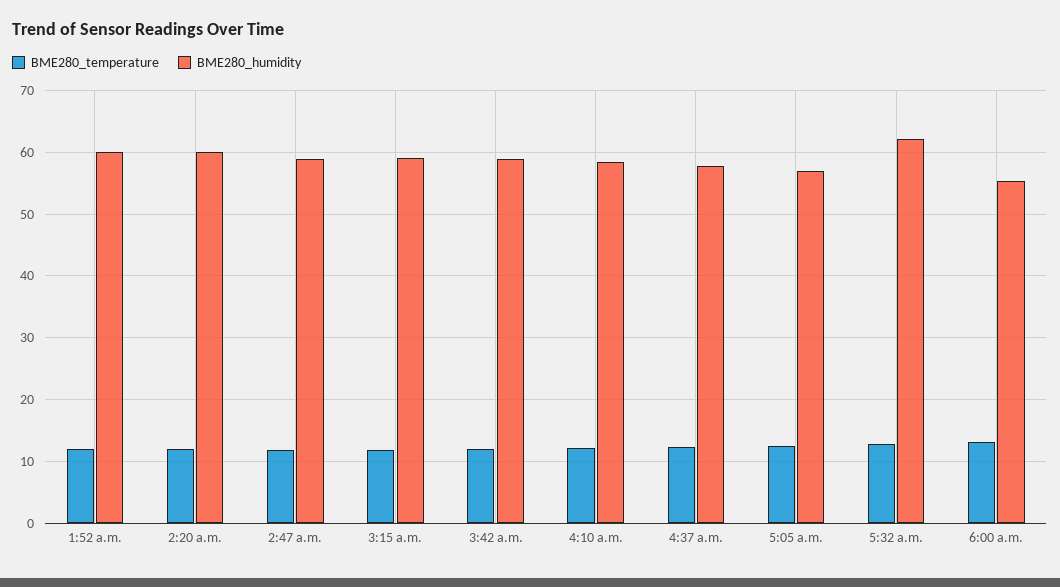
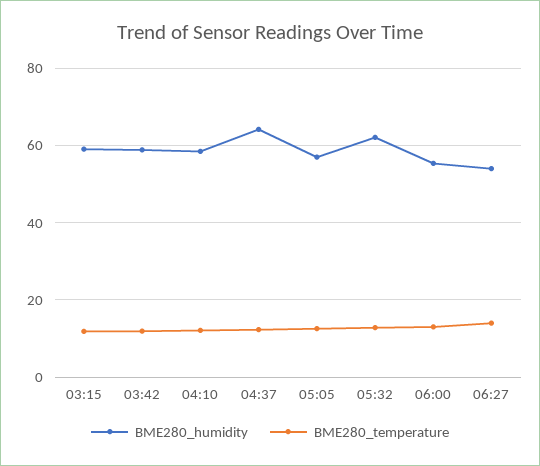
BME280_temperature, 1:52 a.m.: 12 -> none
BME280_humidity, 1:52 a.m.: 60 -> none
BME280_temperature, 2:20 a.m.: 12 -> none
BME280_humidity, 2:20 a.m.: 60 -> none
BME280_temperature, 2:47 a.m.: 12 -> none
BME280_humidity, 2:47 a.m.: 59 -> none
BME280_humidity, 4:37 a.m.: 58 -> 64
BME280_humidity, 06:27: none -> 54
BME280_temperature, 06:27: none -> 14

